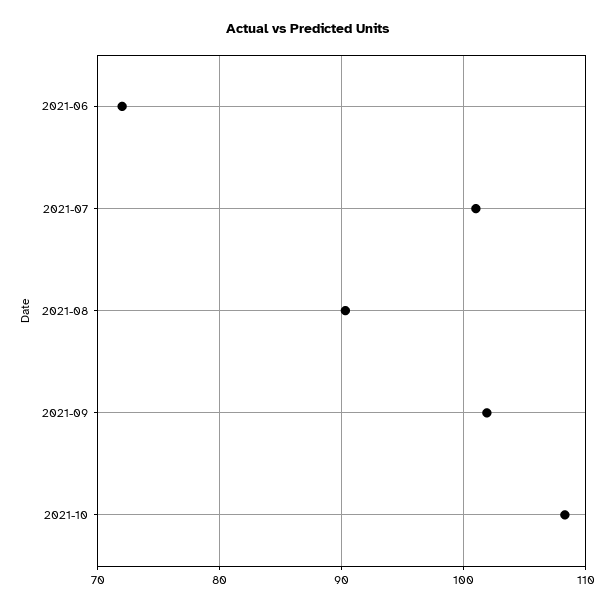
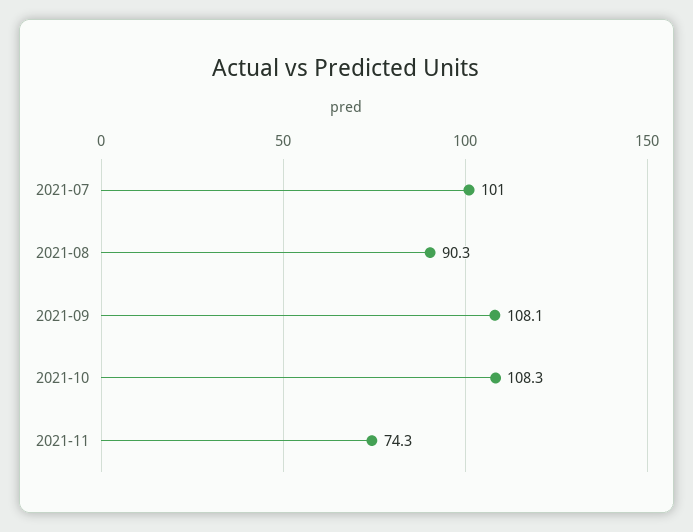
2021-06: 72 -> none
2021-09: 102 -> 108.1
2021-11: none -> 74.3

